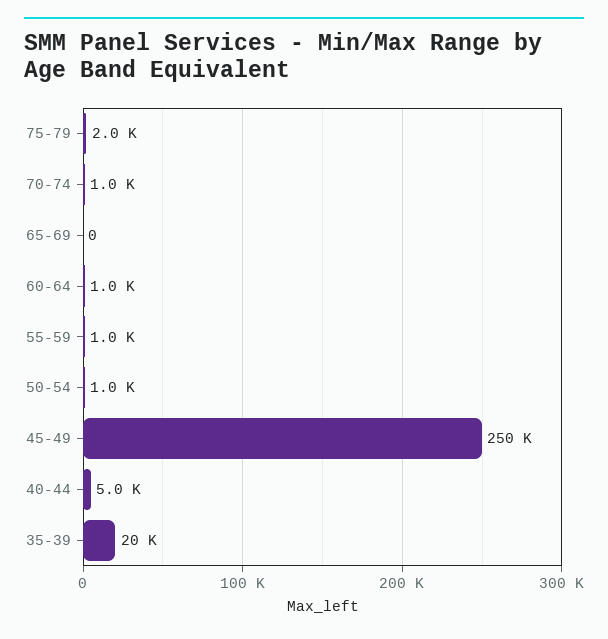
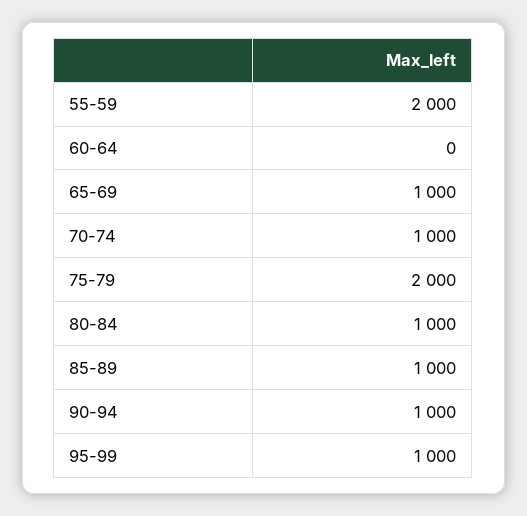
65-69: 0 -> 1000
60-64: 1000 -> 0
55-59: 1000 -> 2000
50-54: 1000 -> none
45-49: 250000 -> none
40-44: 5000 -> none
35-39: 20000 -> none
80-84: none -> 1000
85-89: none -> 1000
90-94: none -> 1000
95-99: none -> 1000

